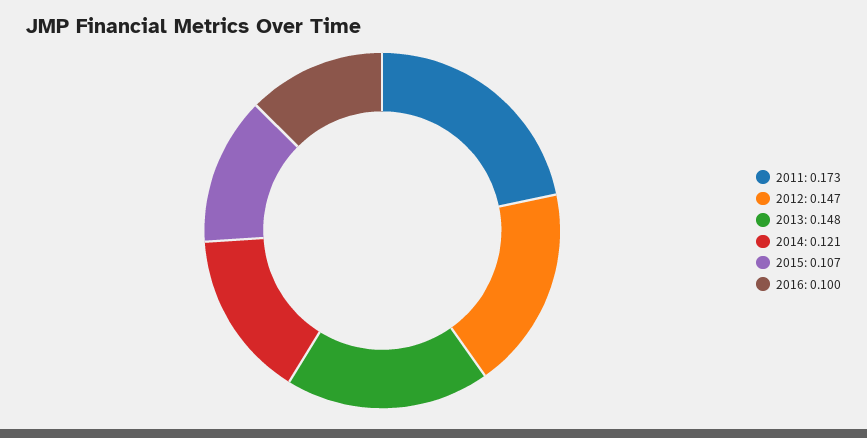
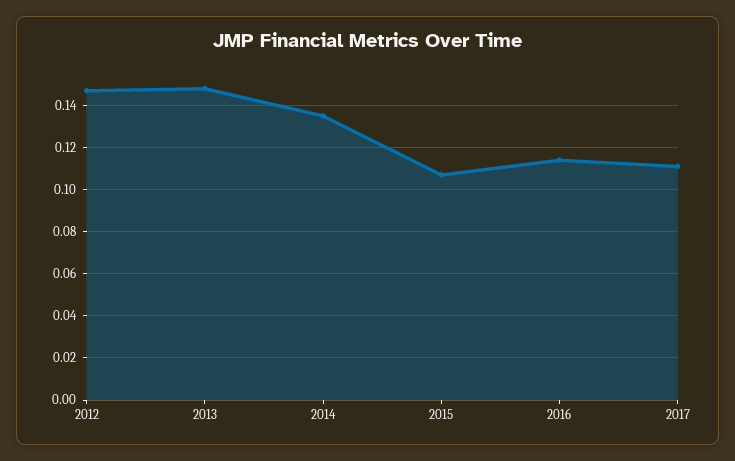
2011: 0.173 -> none
2014: 0.121 -> 0.135
2016: 0.1 -> 0.115
2017: none -> 0.11

